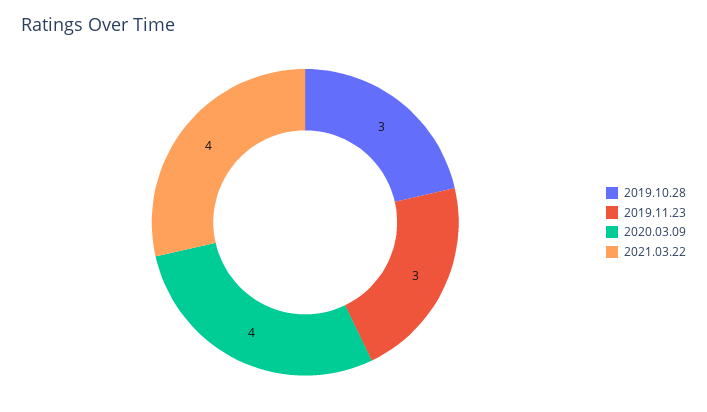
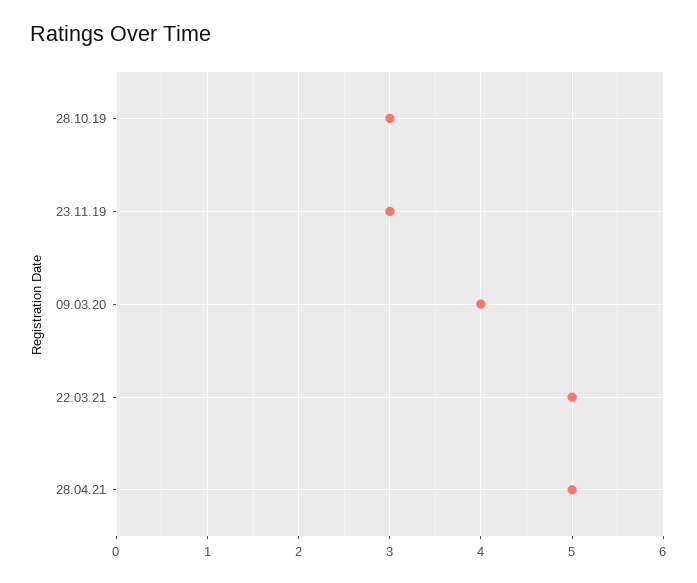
2021.03.22: 4 -> 5
28.04.21: none -> 5

